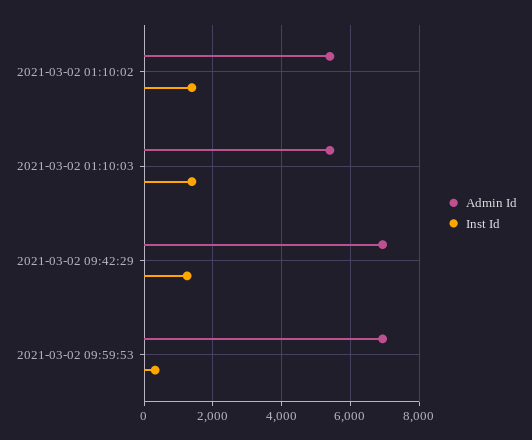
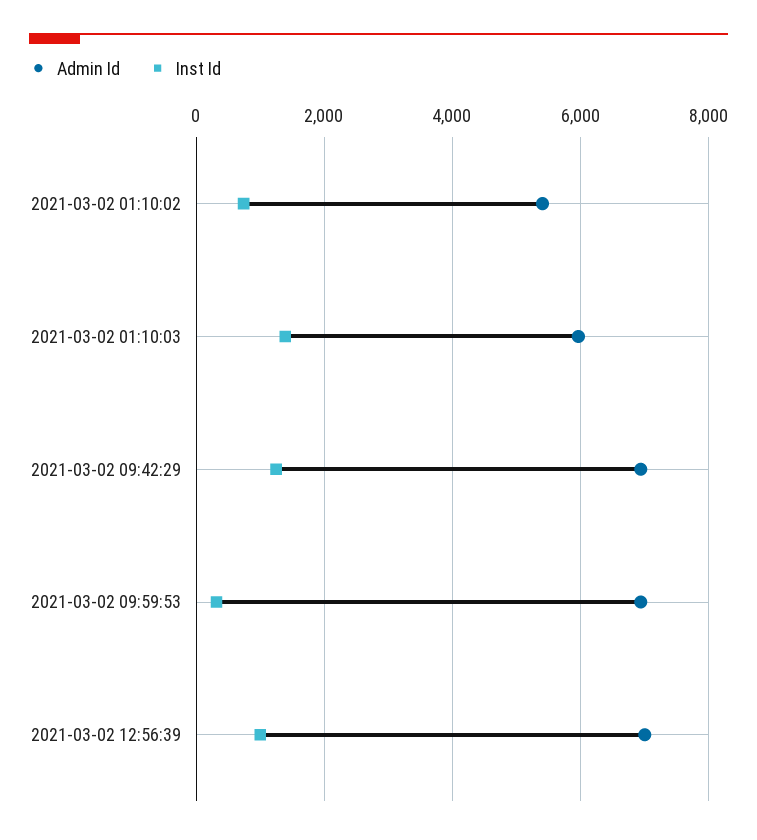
Inst Id, 2021-03-02 01:10:02: 1400 -> 800
Admin Id, 2021-03-02 01:10:03: 5400 -> 6000
Admin Id, 2021-03-02 12:56:39: none -> 7000
Inst Id, 2021-03-02 12:56:39: none -> 1000

